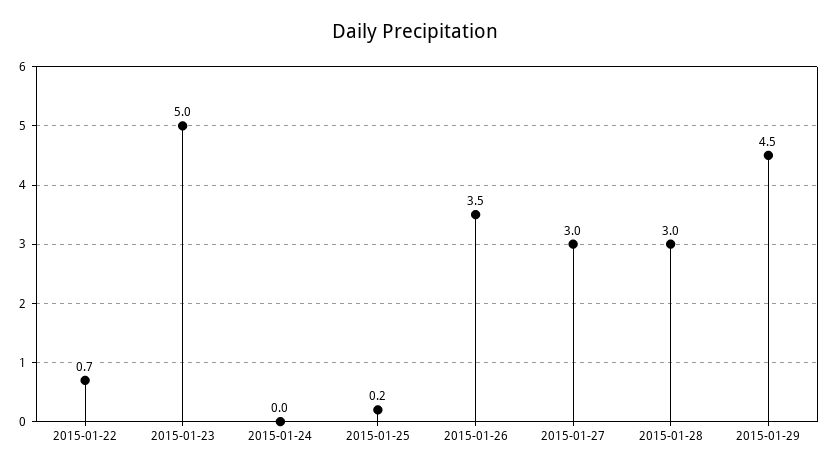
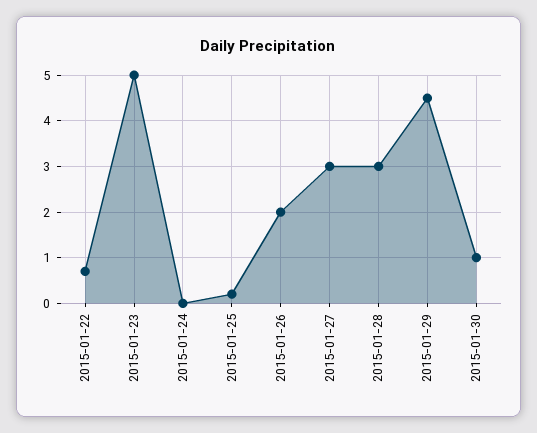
2015-01-26: 3.5 -> 2
2015-01-30: none -> 1

